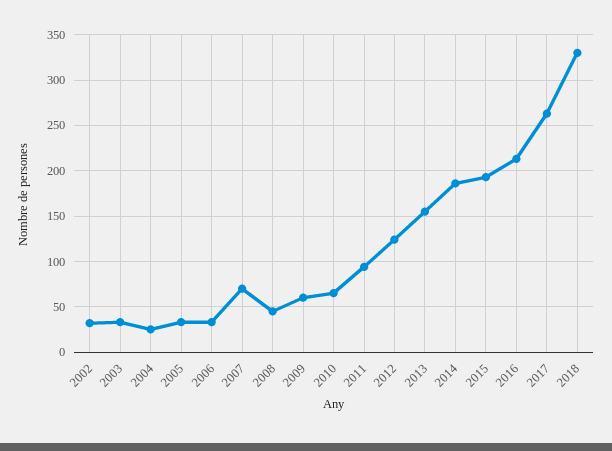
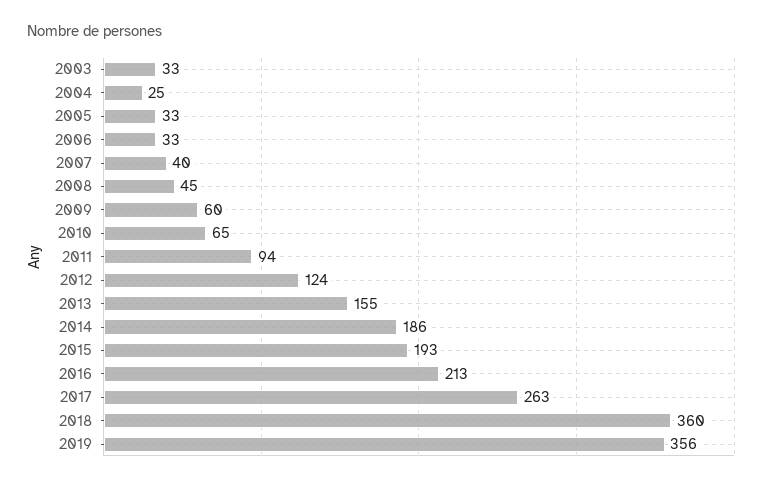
2002: 30 -> none
2007: 70 -> 40
2018: 330 -> 360
2019: none -> 356

